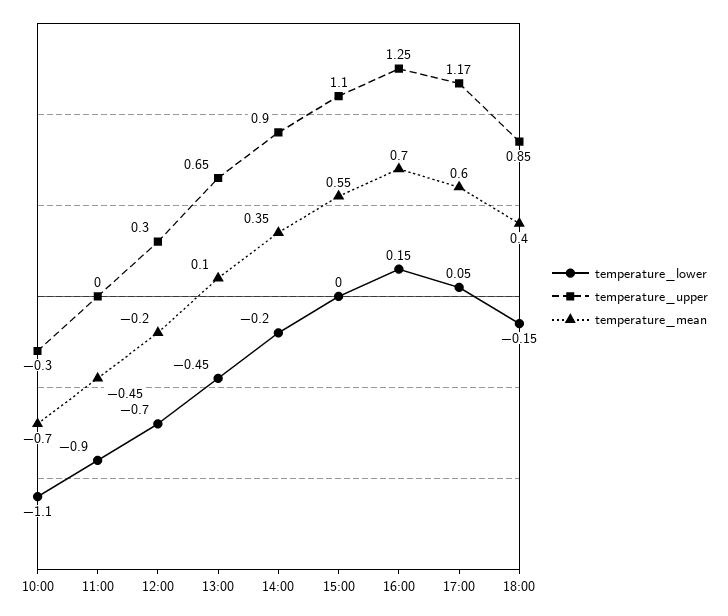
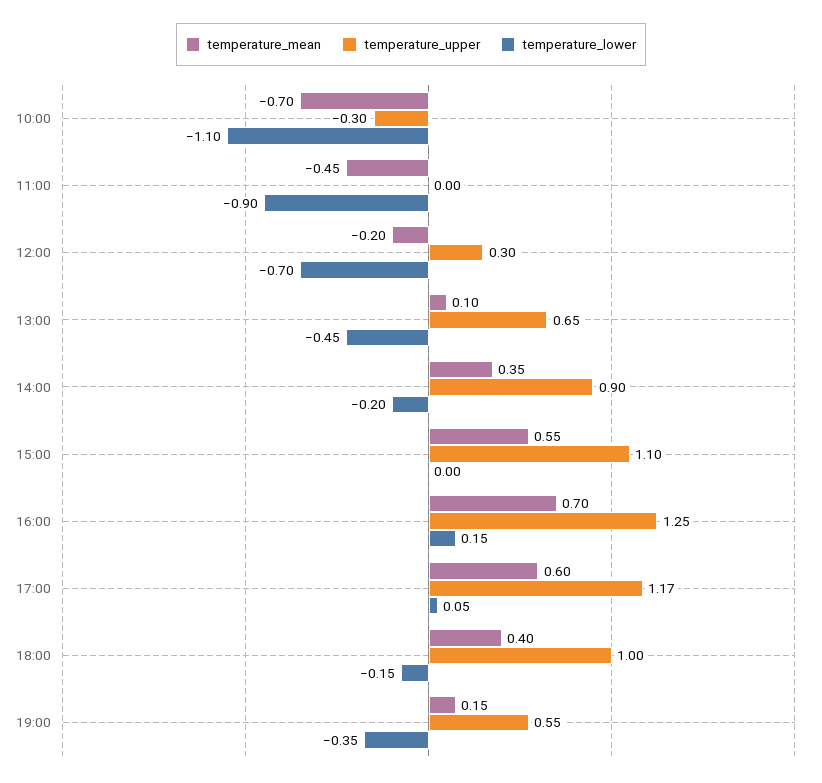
temperature_upper, 18:00: 0.85 -> 1
temperature_mean, 19:00: none -> 0.15
temperature_upper, 19:00: none -> 0.55
temperature_lower, 19:00: none -> -0.35

